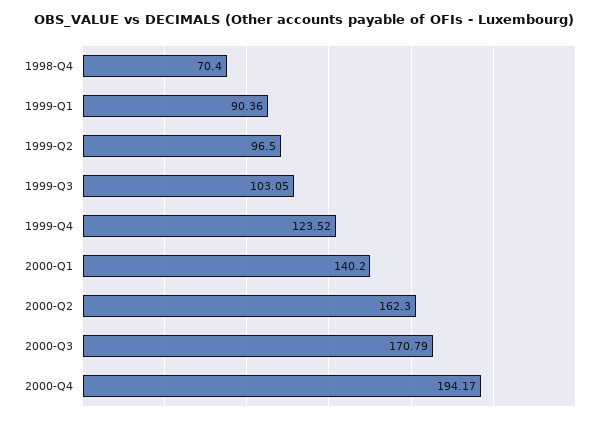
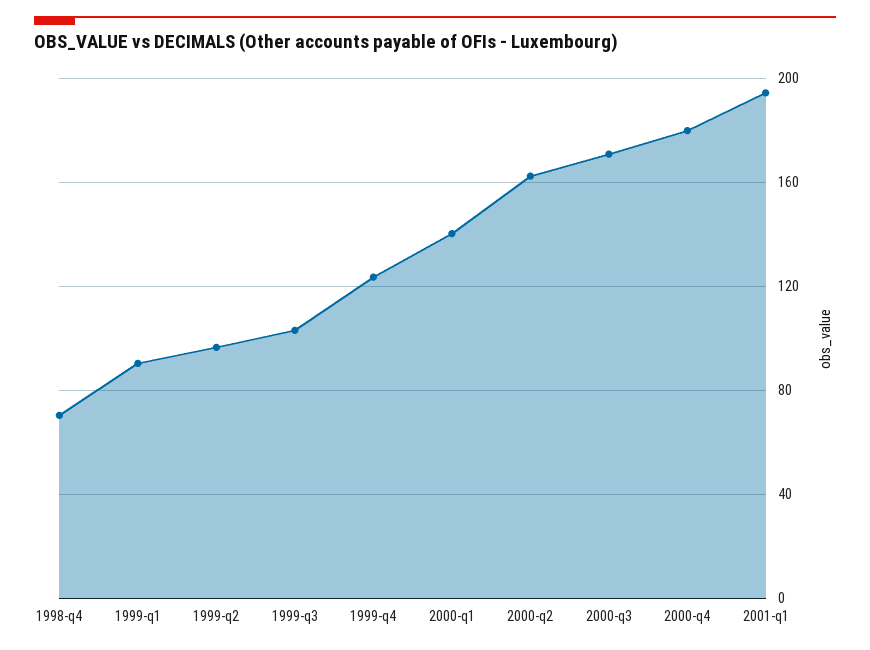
2000-Q4: 194.17 -> 180
2001-q1: none -> 195

